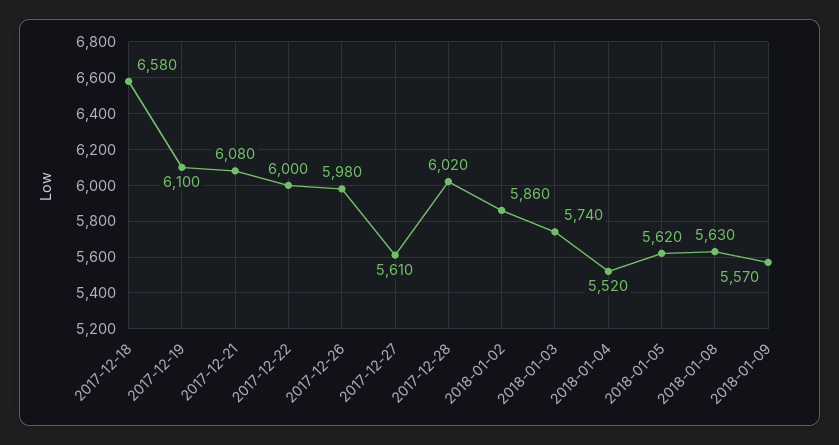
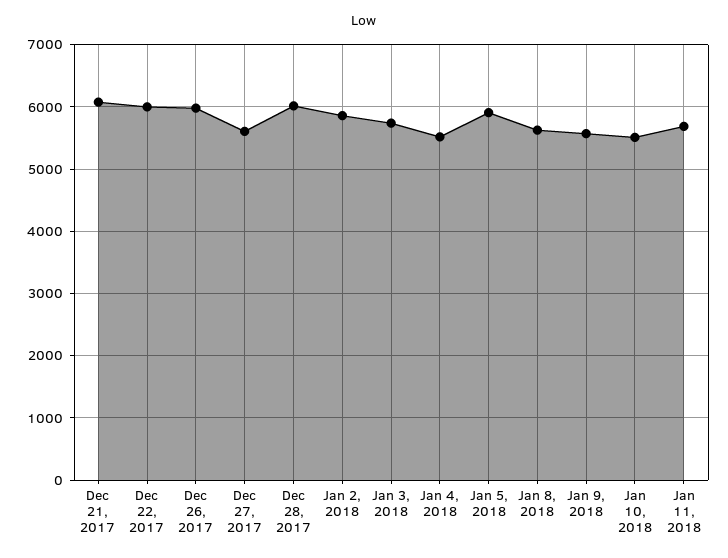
2017-12-18: 6580 -> none
2017-12-19: 6100 -> none
2018-01-05: 5620 -> 5900
Jan 10, 2018: none -> 5500
Jan 11, 2018: none -> 5700

